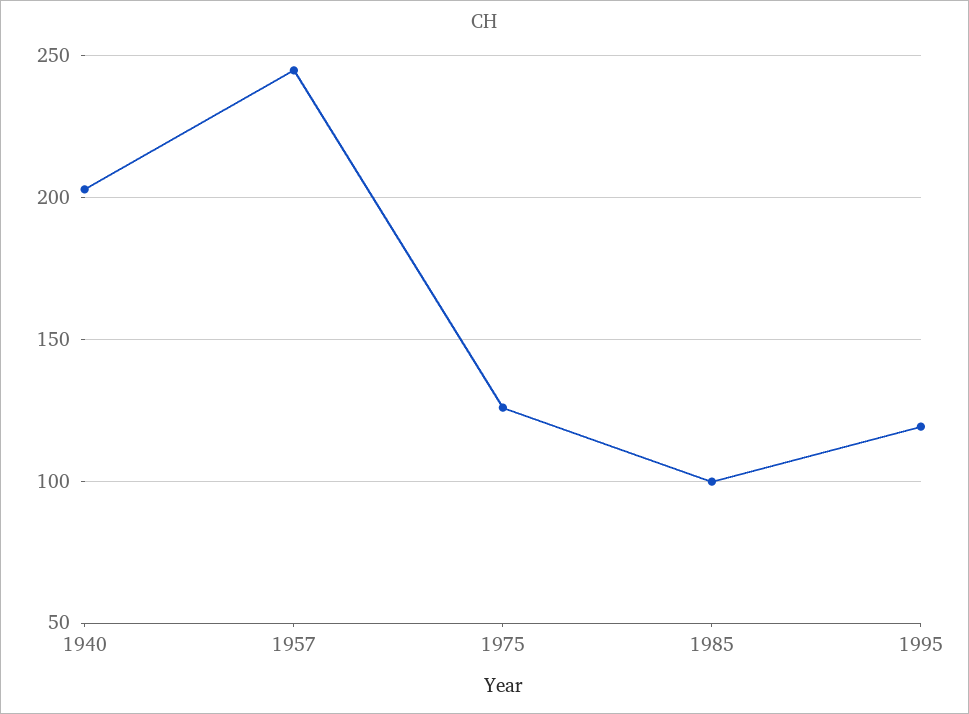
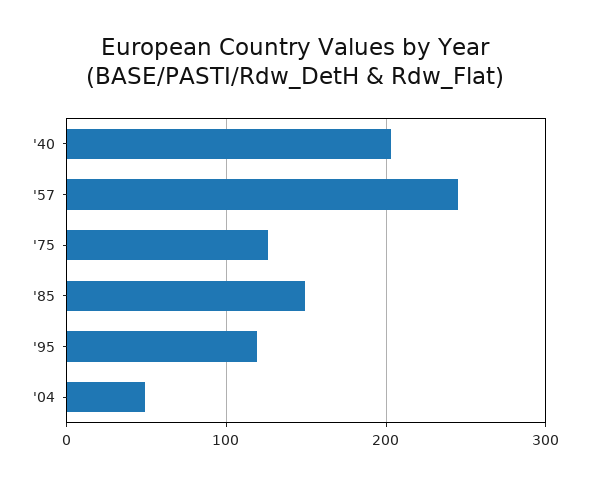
1985: 100 -> 150
'04: none -> 50

